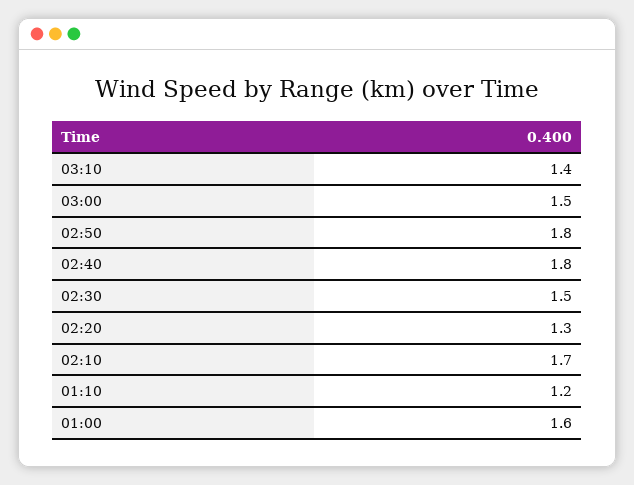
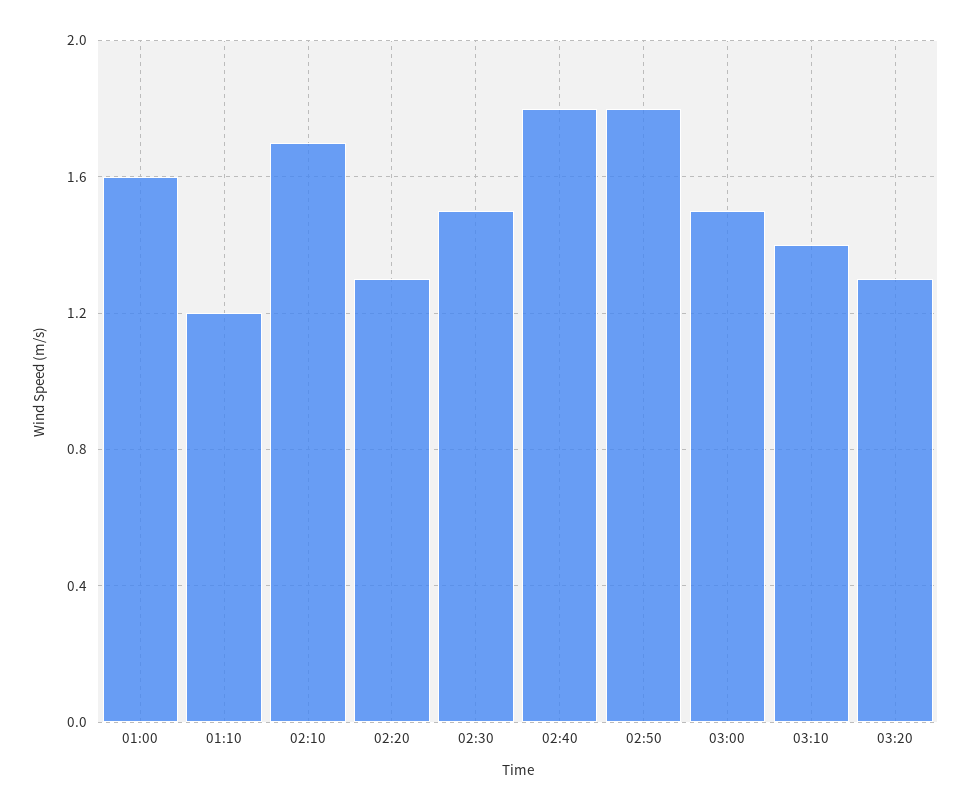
03:20: none -> 1.3

